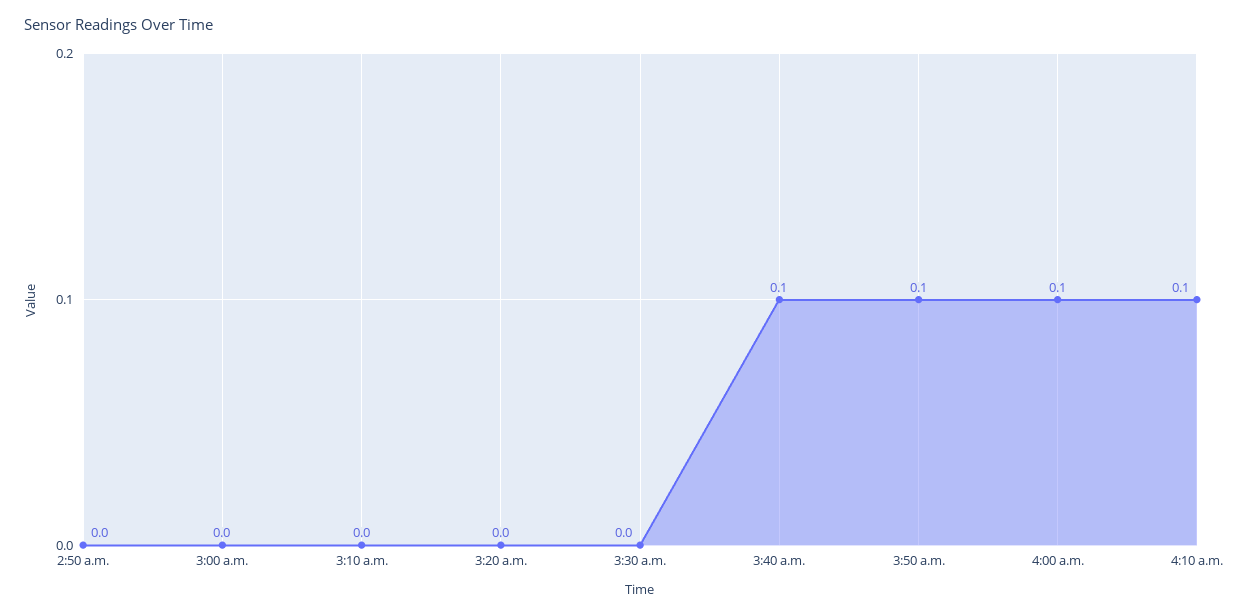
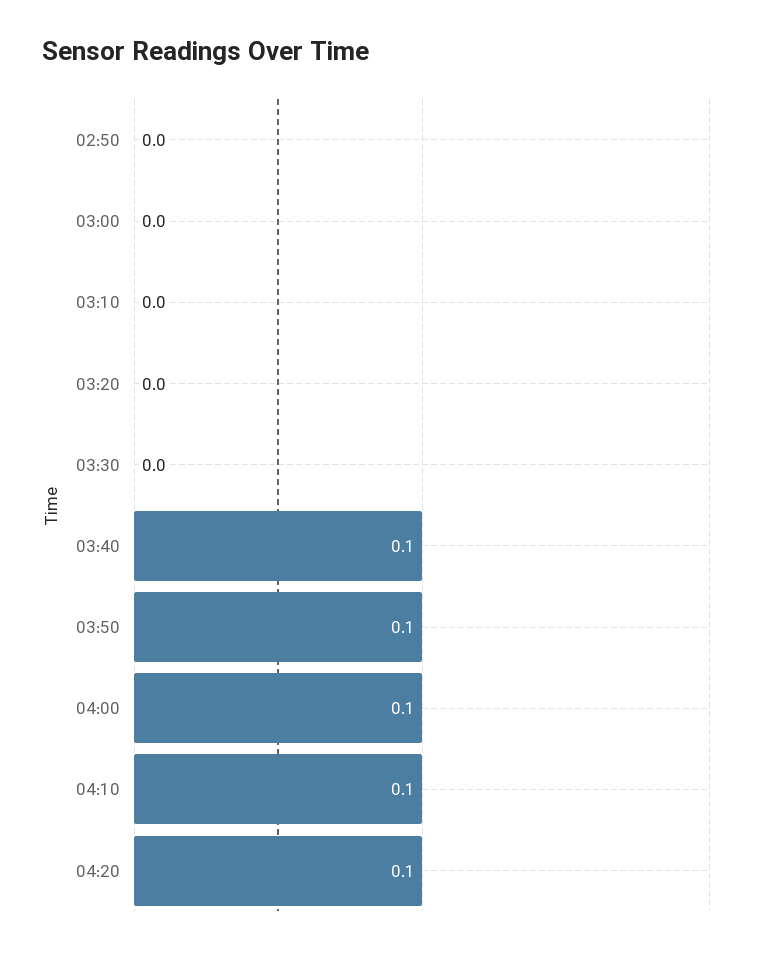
04:20: none -> 0.1

